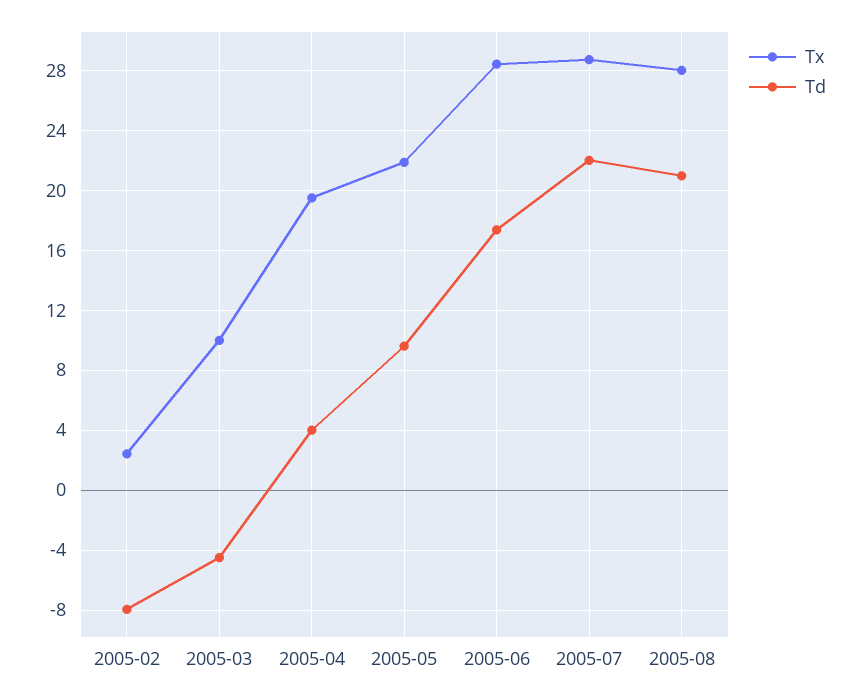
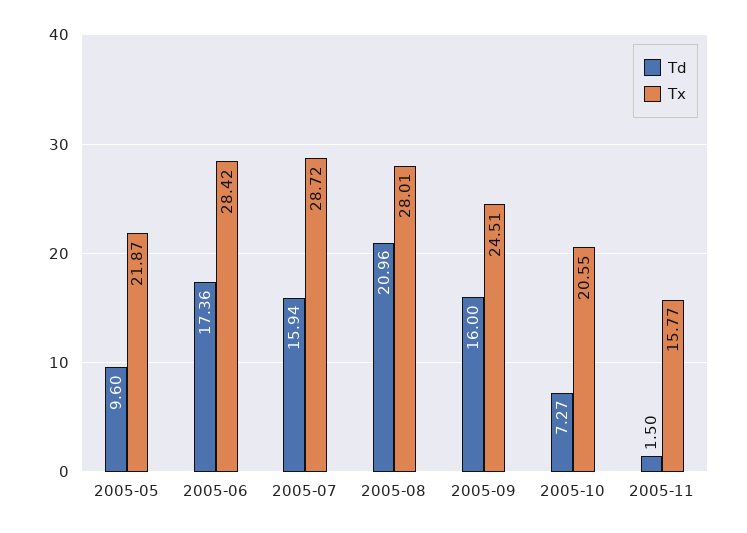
Tx, 2005-02: 2.5 -> none
Td, 2005-02: -8 -> none
Tx, 2005-03: 10 -> none
Td, 2005-03: -4.5 -> none
Tx, 2005-04: 19.5 -> none
Td, 2005-04: 4 -> none
Td, 2005-07: 22 -> 15.94
Td, 2005-09: none -> 16
Tx, 2005-09: none -> 24.51
Td, 2005-10: none -> 7.27
Tx, 2005-10: none -> 20.55
Td, 2005-11: none -> 1.5
Tx, 2005-11: none -> 15.77

